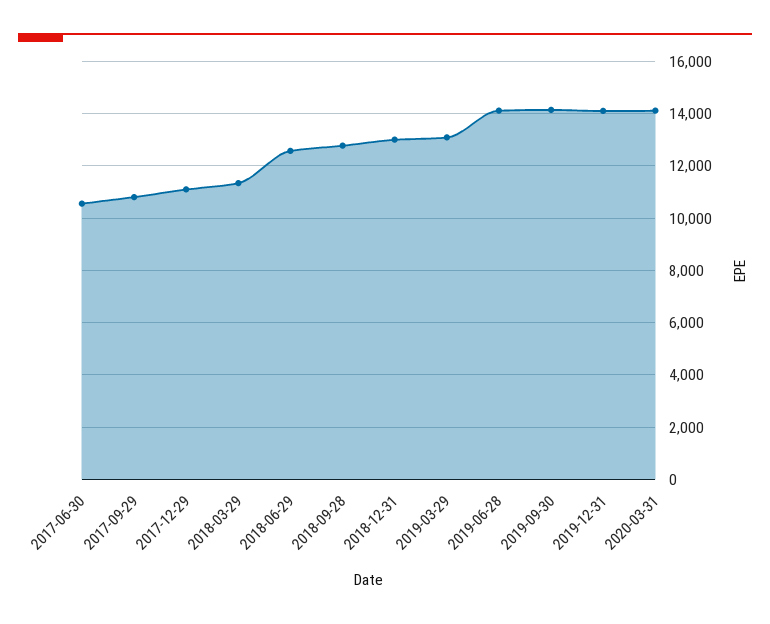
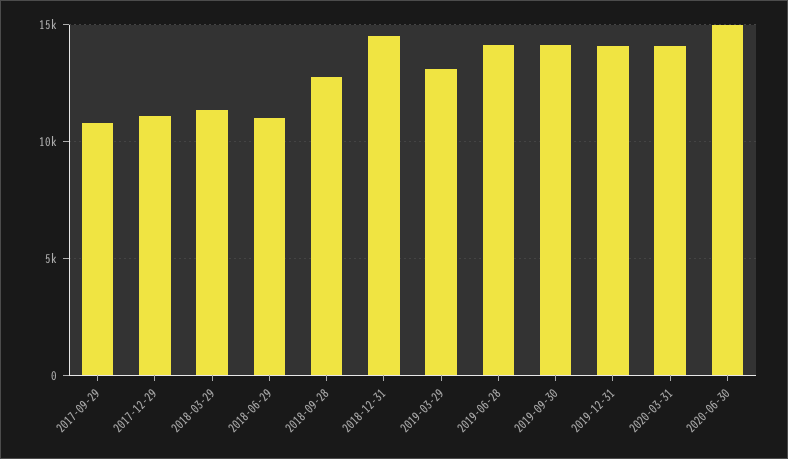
2017-06-30: 10500 -> none
2018-06-29: 12500 -> 11000
2018-12-31: 13000 -> 14500
2020-06-30: none -> 15000

